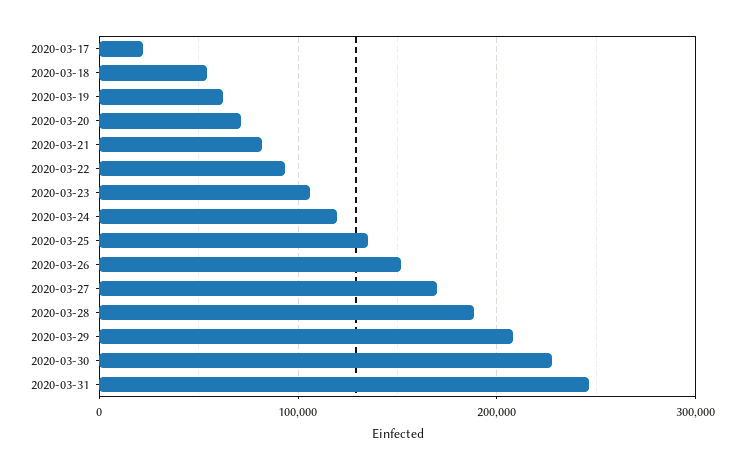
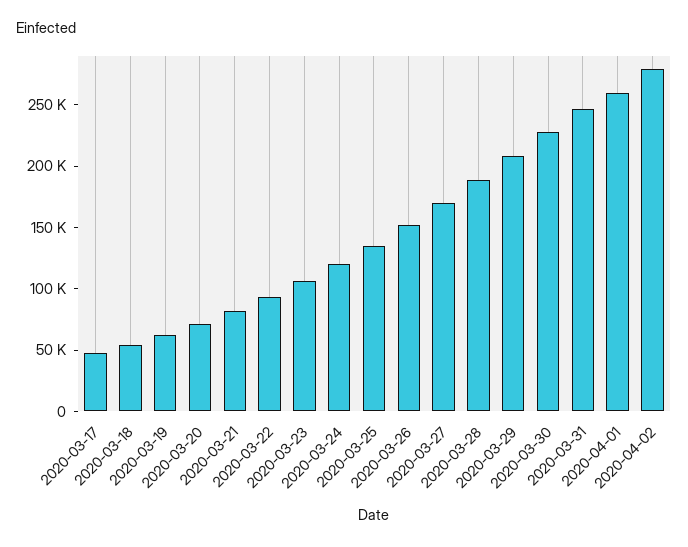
2020-03-17: 20000 -> 50000
2020-04-01: none -> 260000
2020-04-02: none -> 280000

